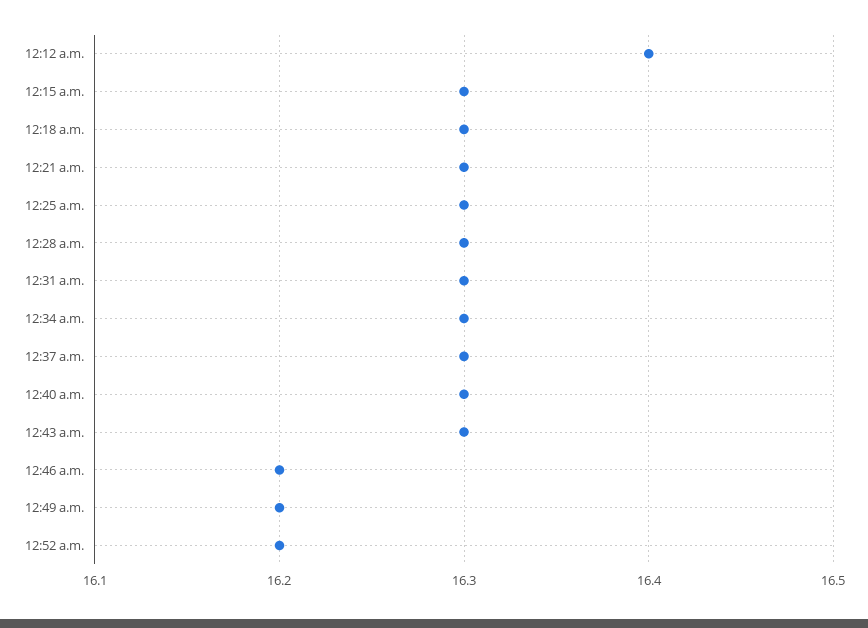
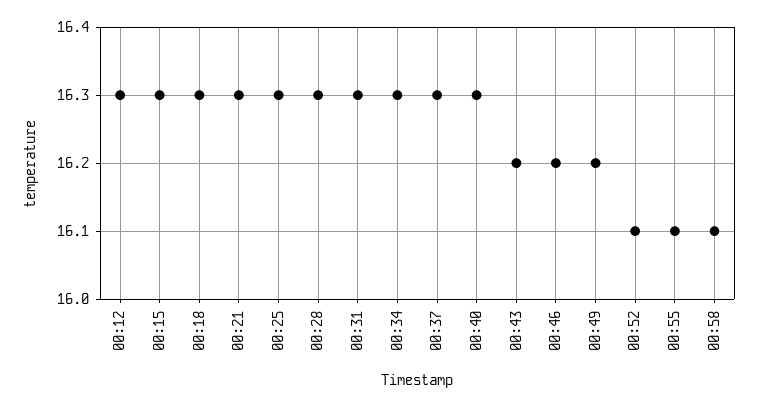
12:12 a.m.: 16.4 -> 16.3
12:43 a.m.: 16.3 -> 16.2
12:52 a.m.: 16.2 -> 16.1
00:55: none -> 16.1
00:58: none -> 16.1

